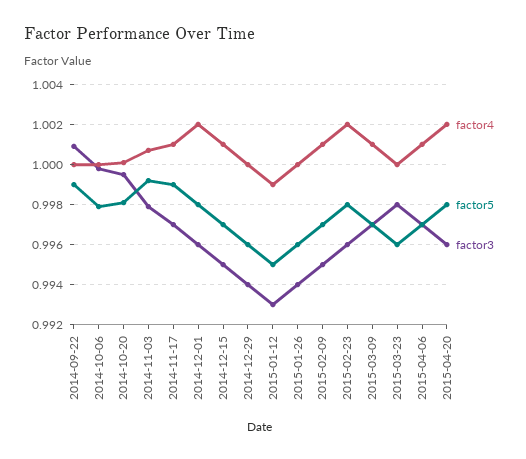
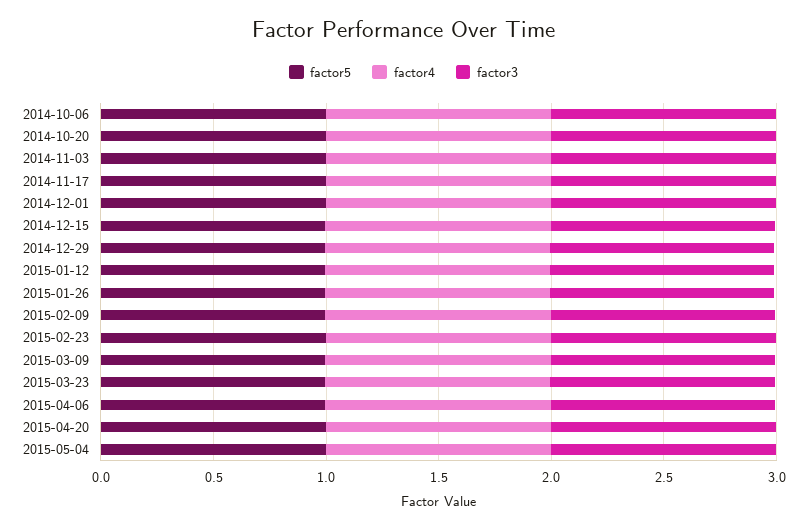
factor4, 2014-09-22: 1 -> none
factor5, 2014-09-22: 0.999 -> none
factor3, 2014-09-22: 1.001 -> none
factor5, 2015-05-04: none -> 1
factor4, 2015-05-04: none -> 1
factor3, 2015-05-04: none -> 1

